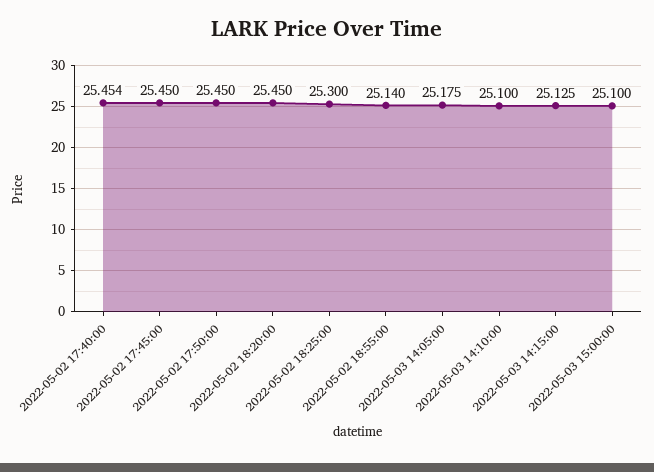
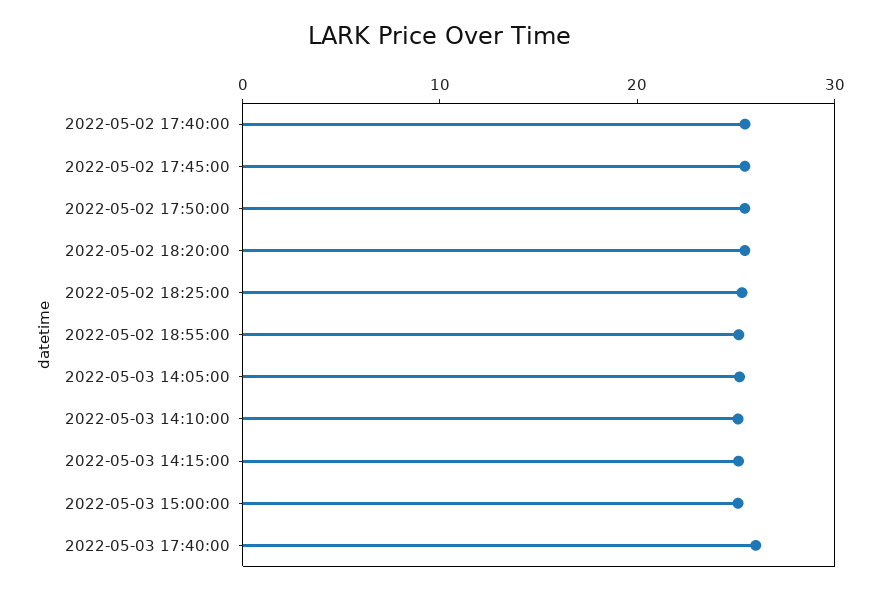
2022-05-03 17:40:00: none -> 26

